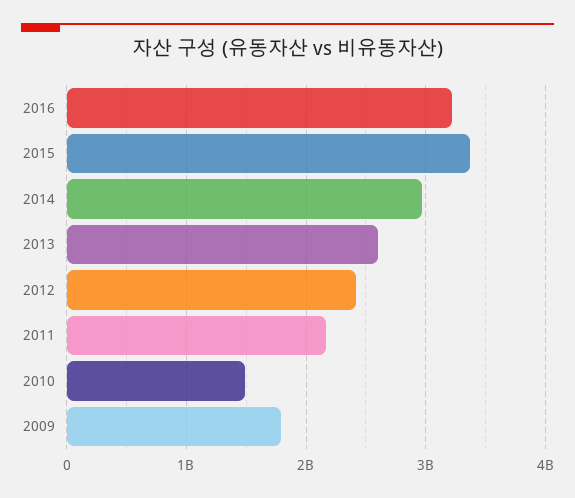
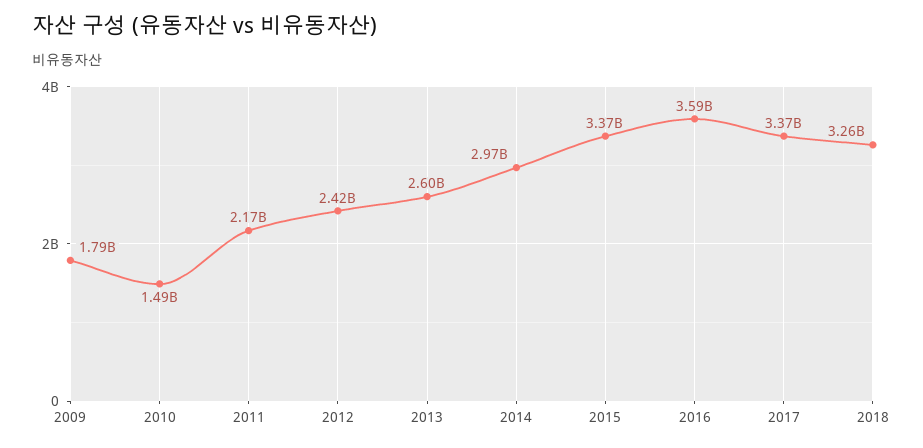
2016: 3200000000 -> 3590000000
2017: none -> 3370000000
2018: none -> 3260000000

